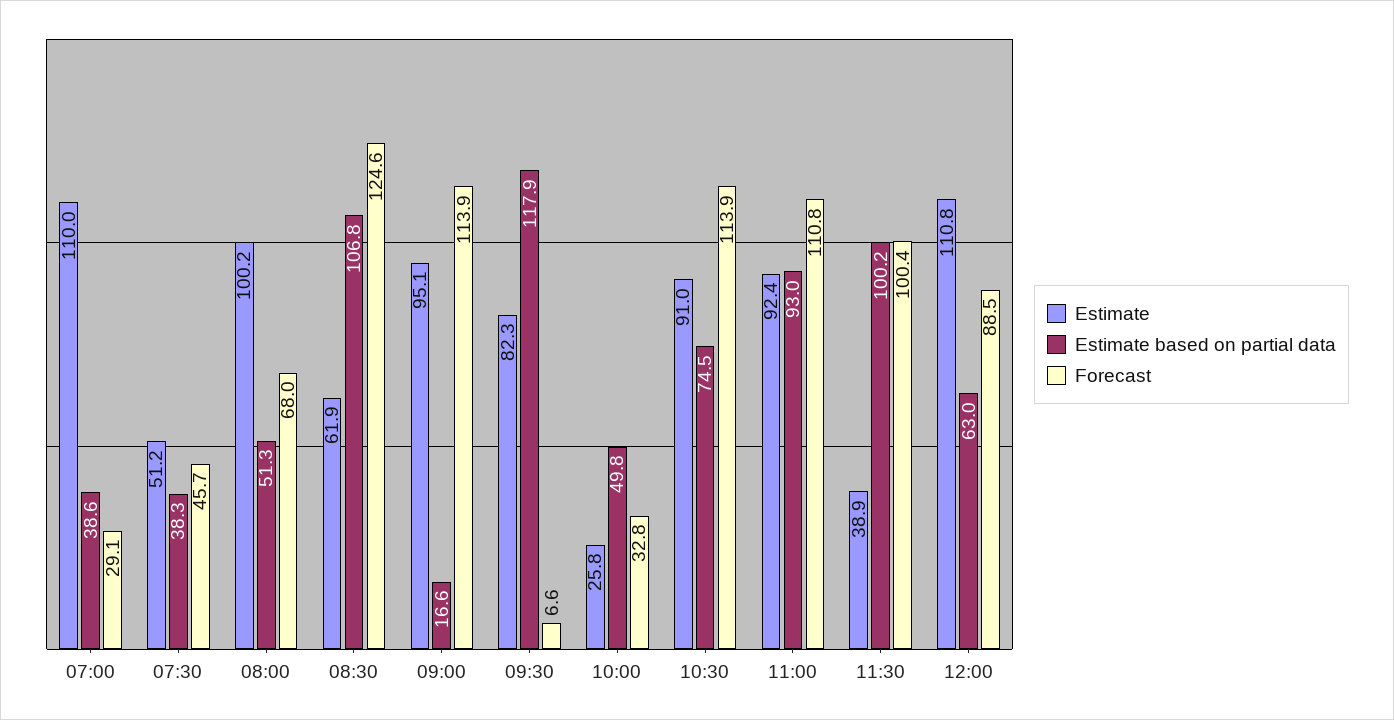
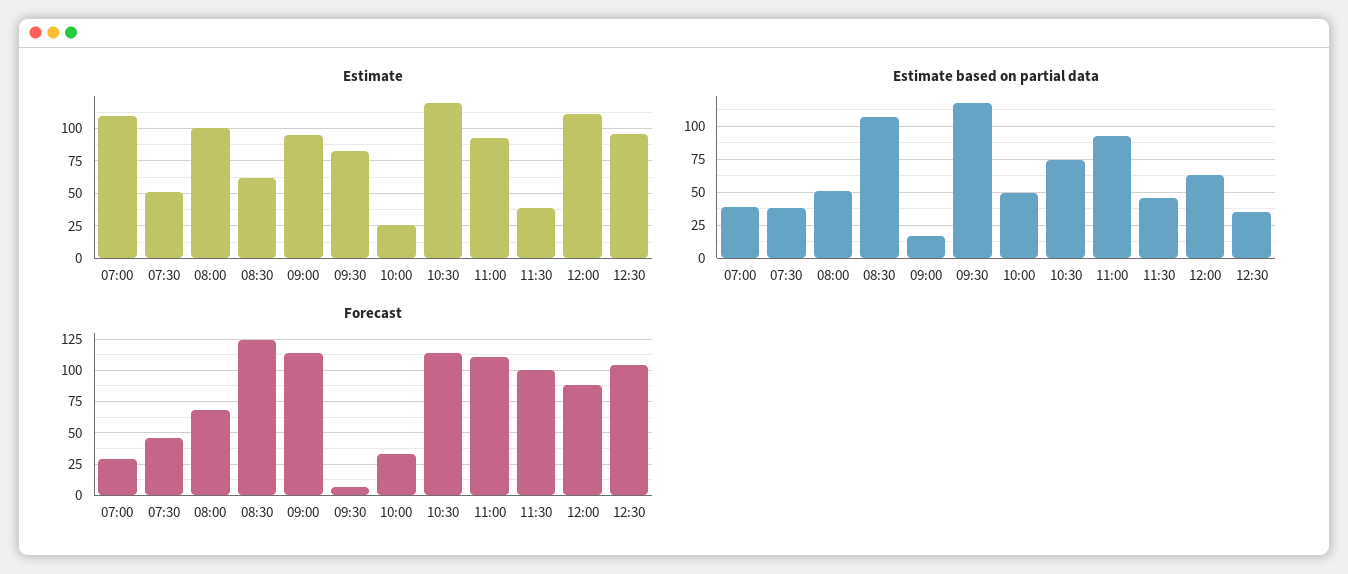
Estimate, 10:30: 91 -> 120
Estimate based on partial data, 11:30: 100.2 -> 45
Estimate, 12:30: none -> 95
Estimate based on partial data, 12:30: none -> 35
Forecast, 12:30: none -> 105

